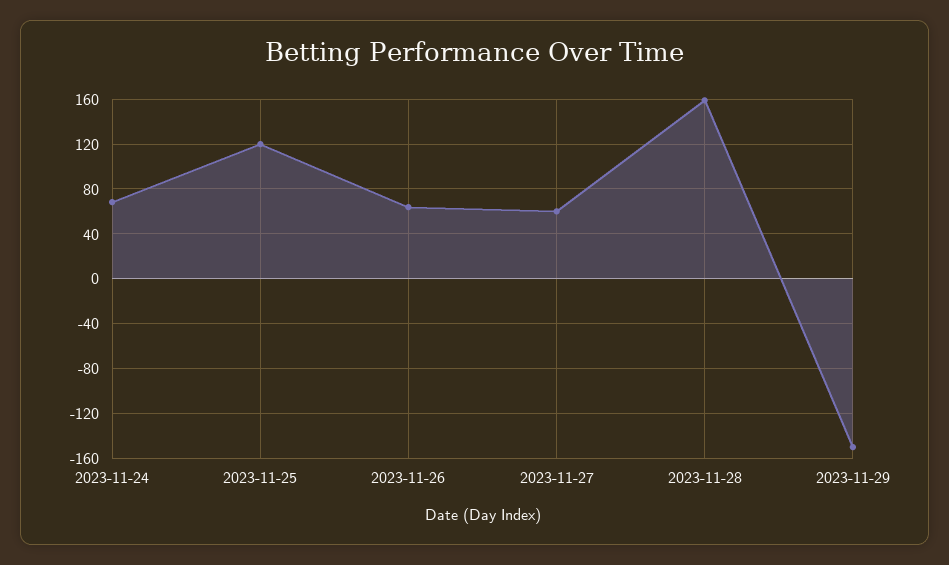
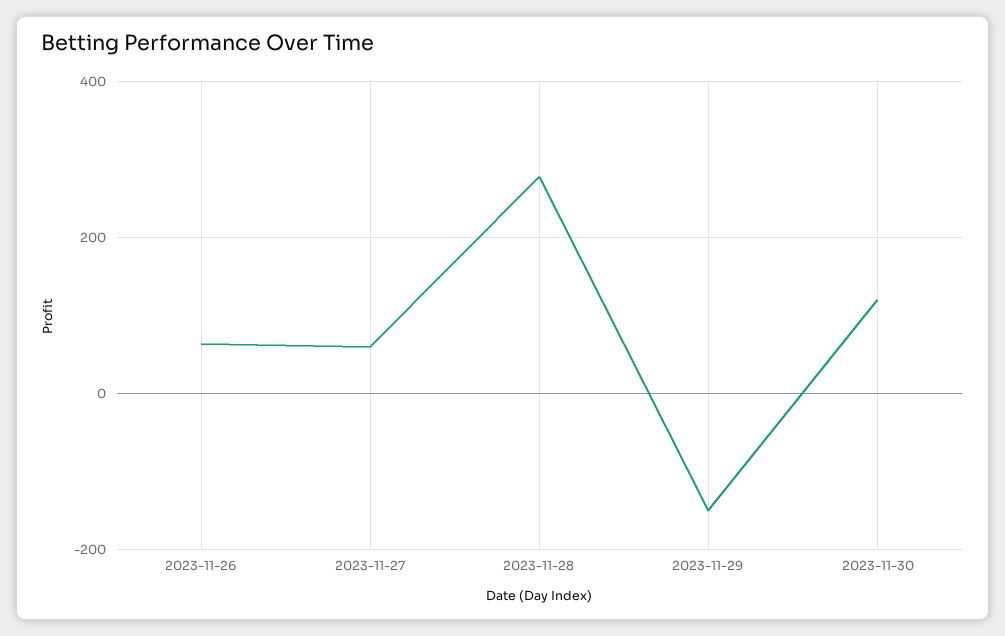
2023-11-24: 70 -> none
2023-11-25: 120 -> none
2023-11-28: 160 -> 280
2023-11-30: none -> 120

